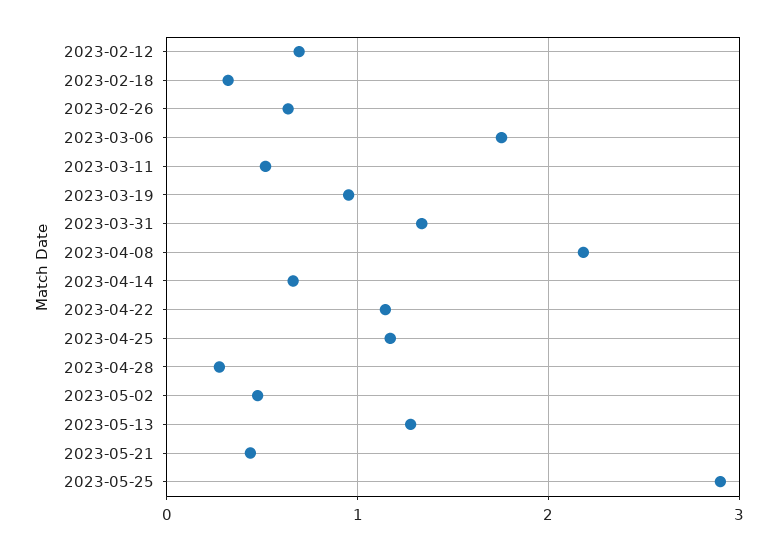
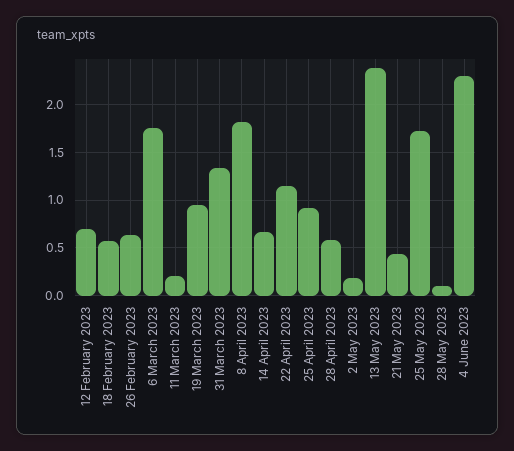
2023-02-18: 0.3 -> 0.6
2023-03-11: 0.5 -> 0.2
2023-04-08: 2.2 -> 1.8
2023-04-25: 1.2 -> 0.9
2023-04-28: 0.3 -> 0.6
2023-05-02: 0.5 -> 0.2
2023-05-13: 1.3 -> 2.4
2023-05-25: 2.9 -> 1.7
28 May 2023: none -> 0.1
4 June 2023: none -> 2.3

